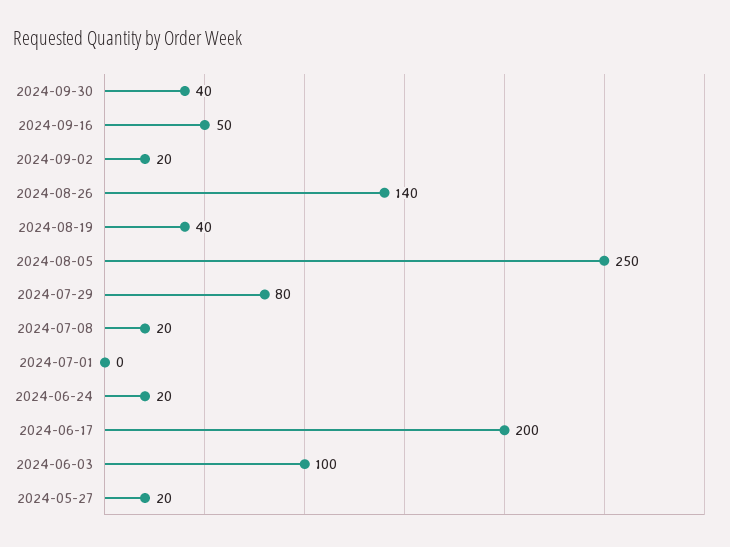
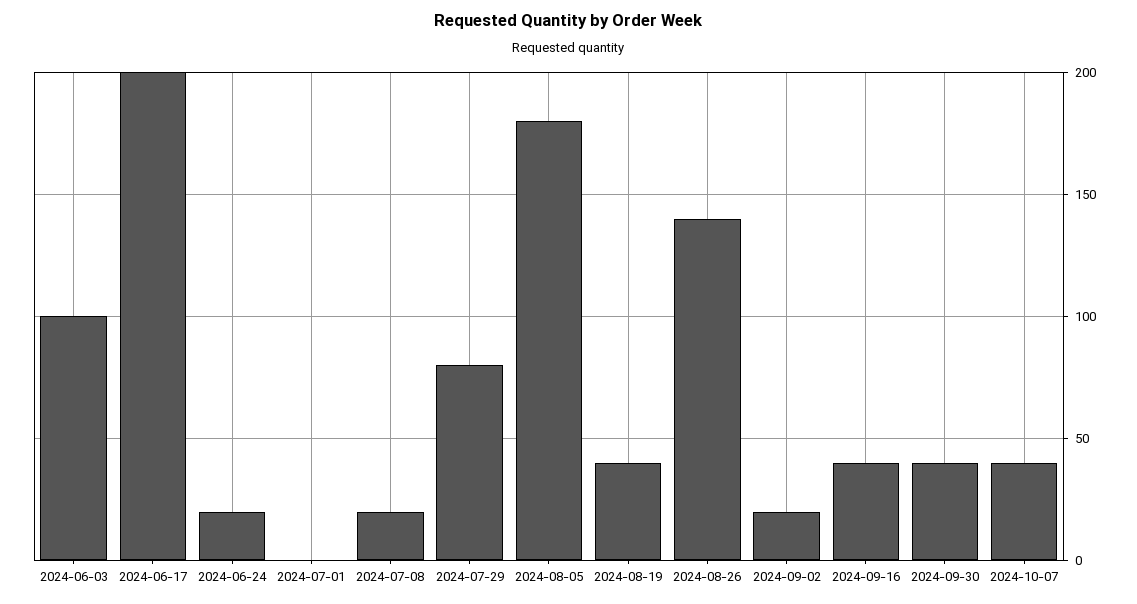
2024-09-16: 50 -> 40
2024-08-05: 250 -> 180
2024-05-27: 20 -> none
2024-10-07: none -> 40

